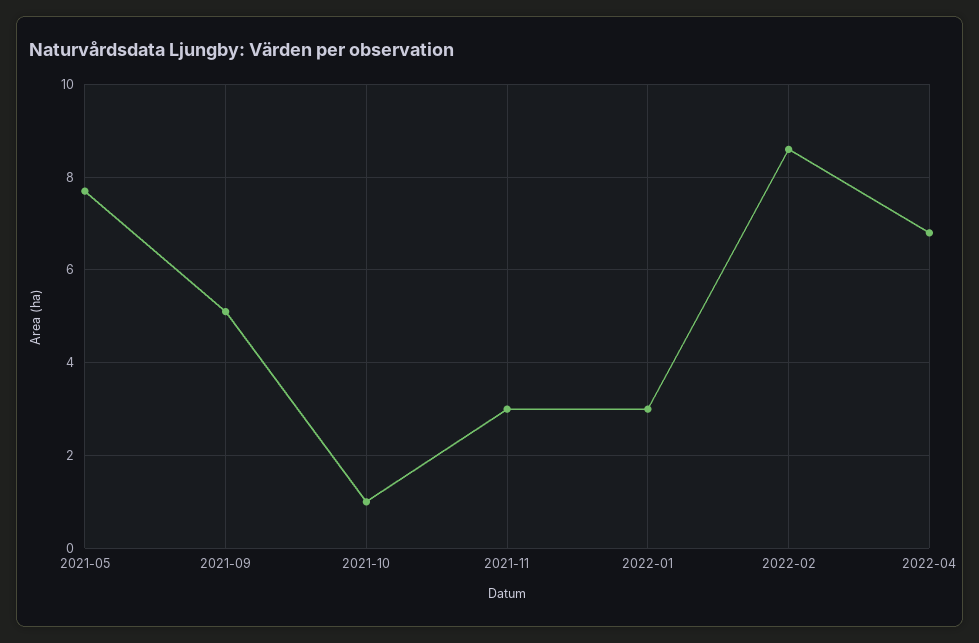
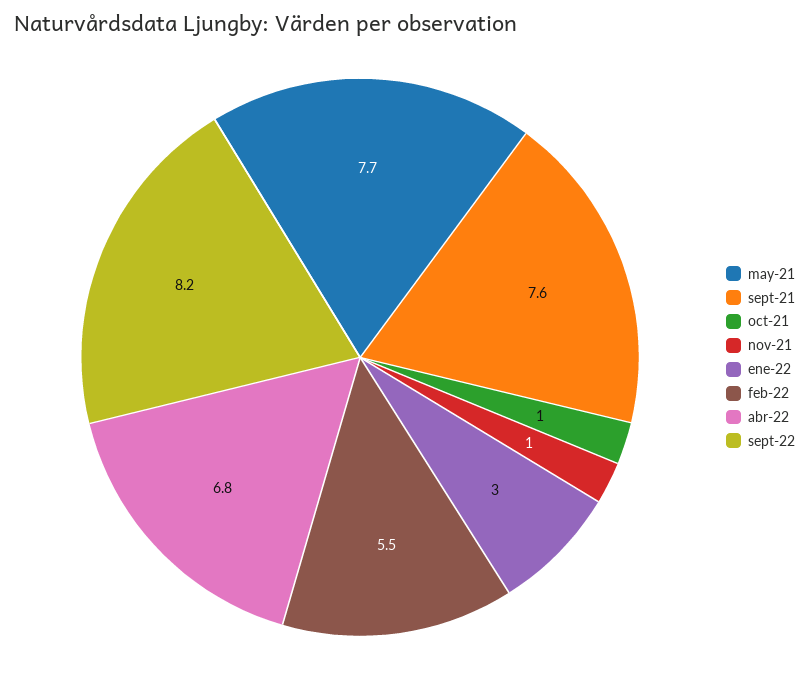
2021-09: 5 -> 7.6
2021-11: 3 -> 1
2022-02: 8.5 -> 5.5
sept-22: none -> 8.2

